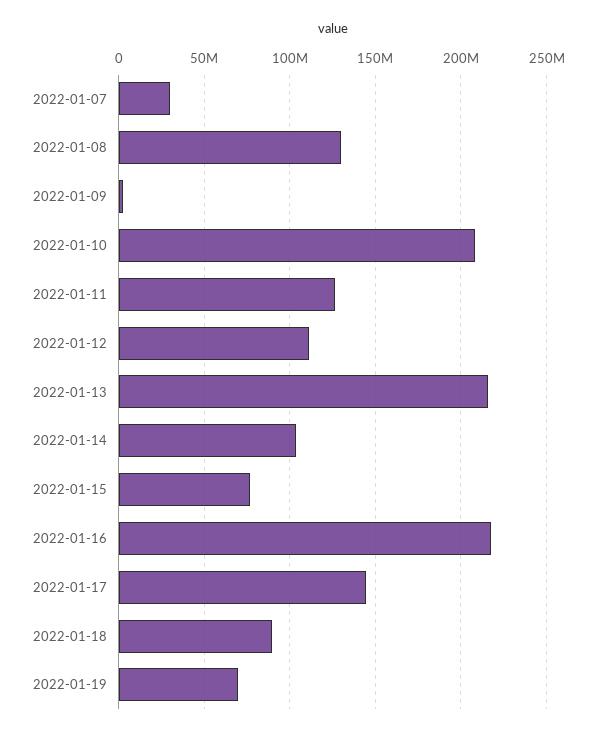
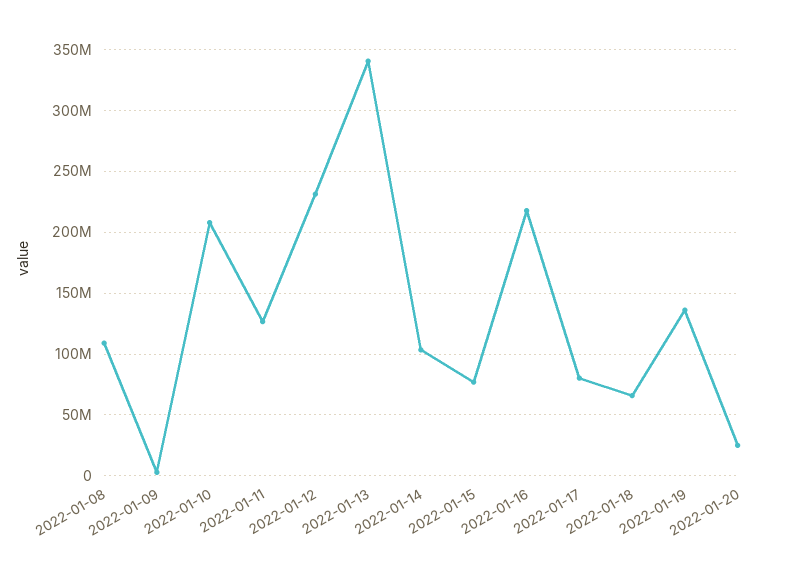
2022-01-07: 30000000 -> none
2022-01-08: 130000000 -> 110000000
2022-01-12: 110000000 -> 230000000
2022-01-13: 215000000 -> 340000000
2022-01-17: 145000000 -> 80000000
2022-01-18: 90000000 -> 65000000
2022-01-19: 70000000 -> 135000000
2022-01-20: none -> 25000000

